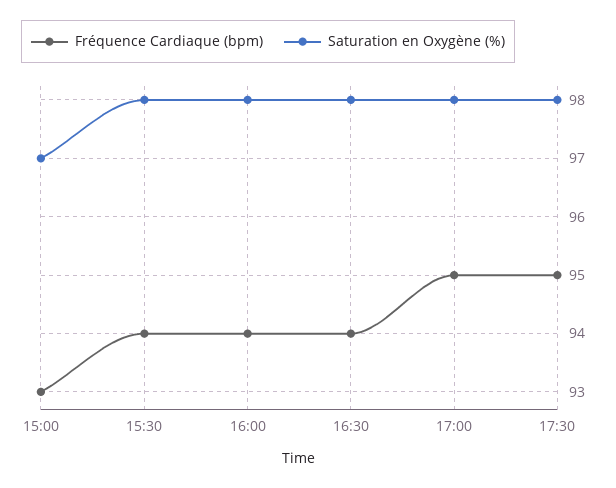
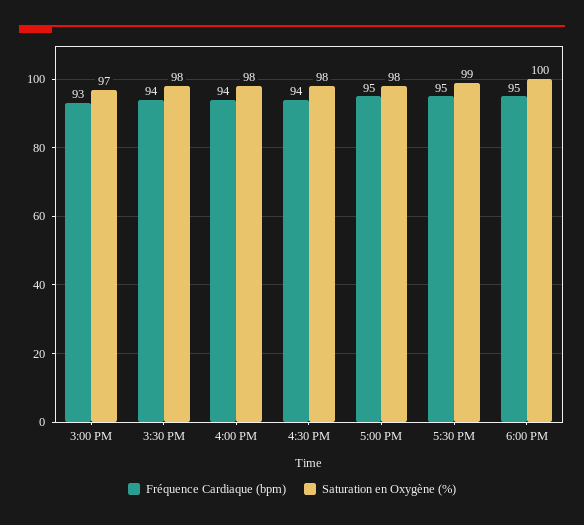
Saturation en Oxygène (%), 17:30: 98 -> 99
Fréquence Cardiaque (bpm), 6:00 PM: none -> 95
Saturation en Oxygène (%), 6:00 PM: none -> 100

